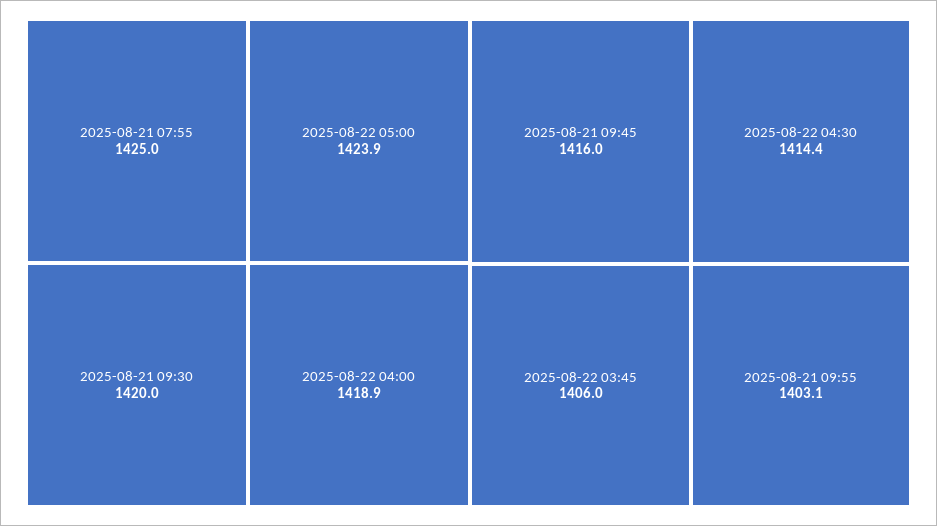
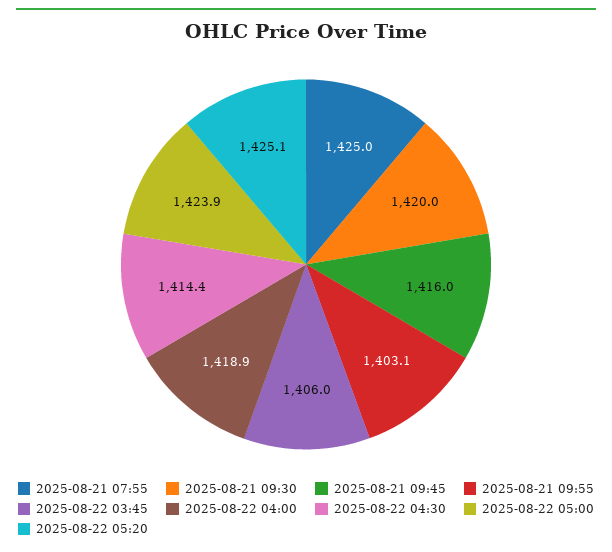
2025-08-22 05:20: none -> 1425.1

